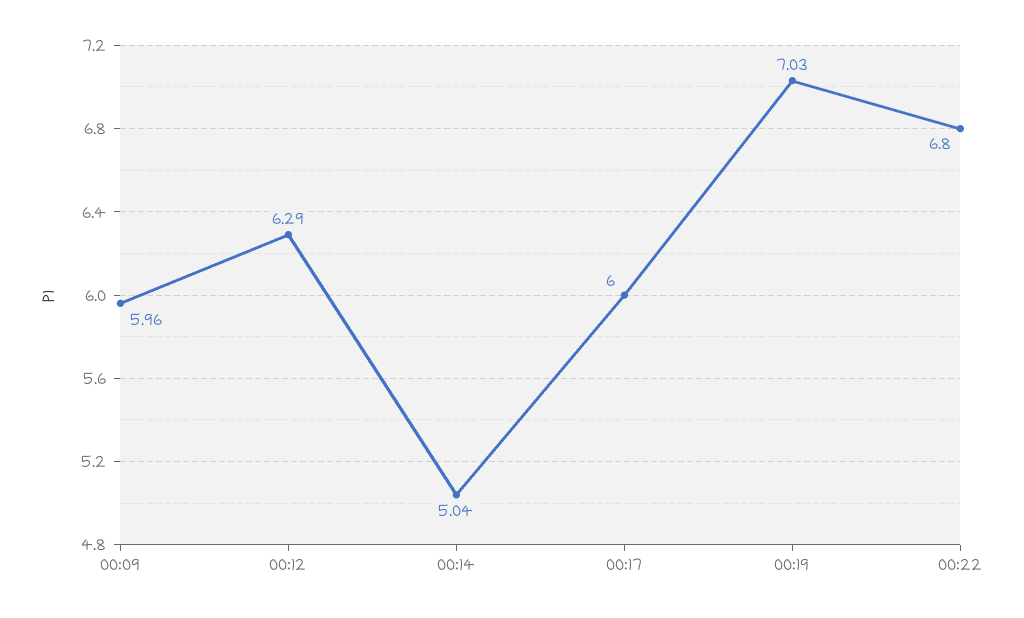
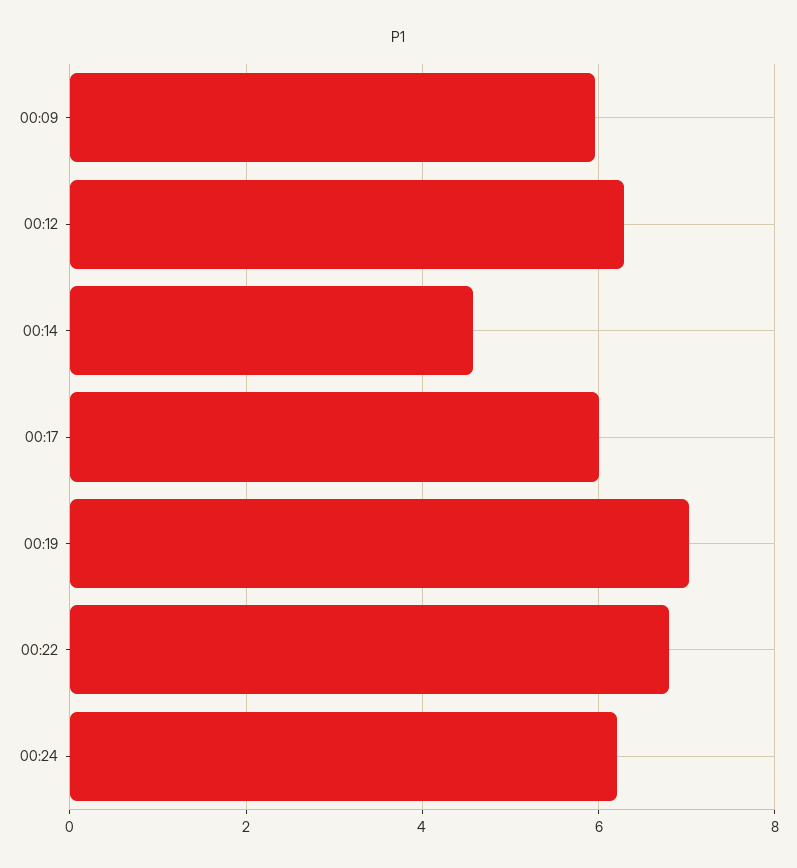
00:14: 5.04 -> 4.6
00:24: none -> 6.2

